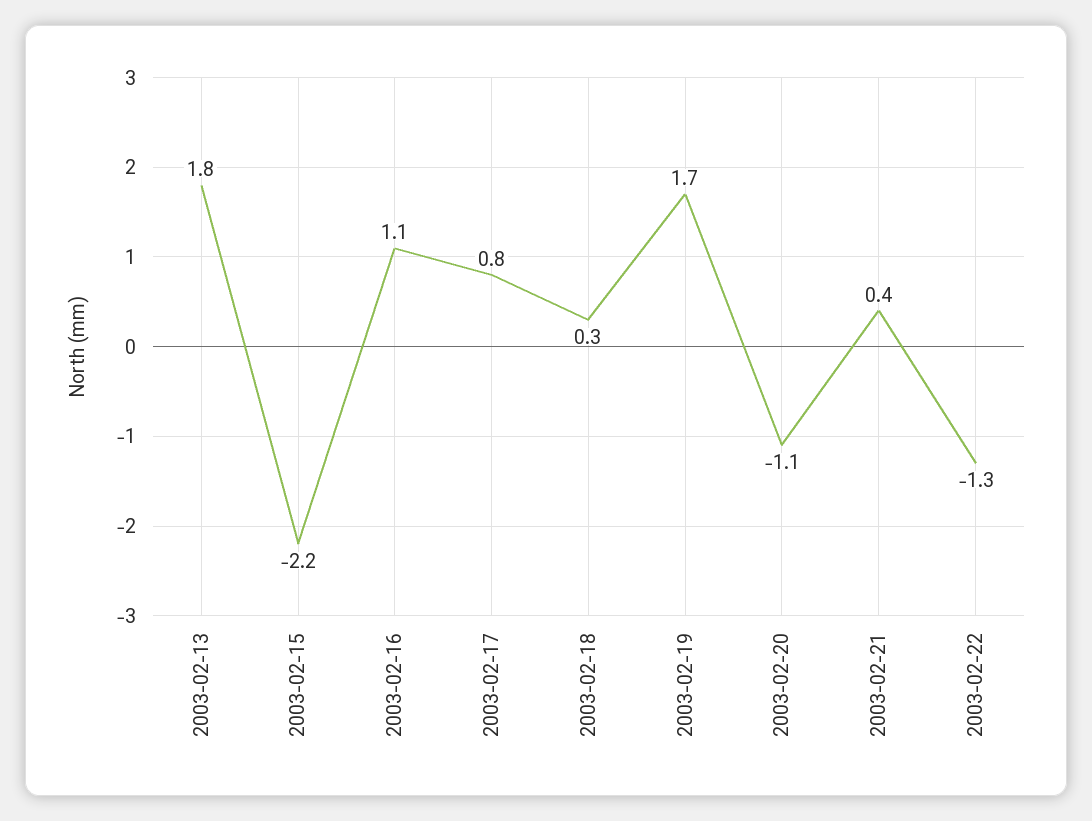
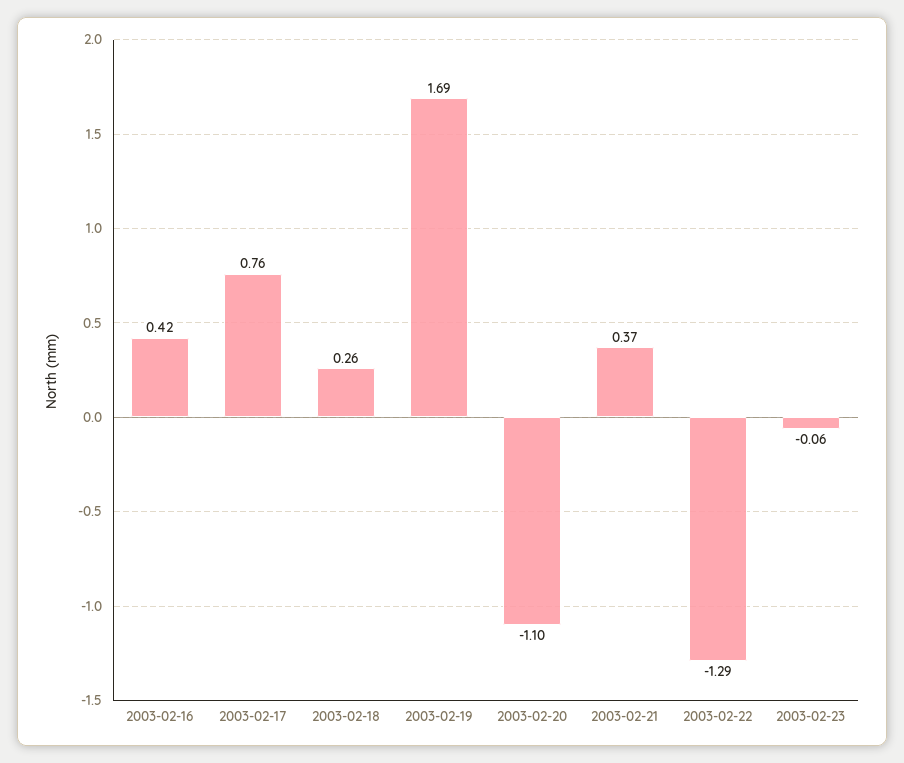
2003-02-13: 1.8 -> none
2003-02-15: -2.2 -> none
2003-02-16: 1.1 -> 0.42
2003-02-23: none -> -0.06

